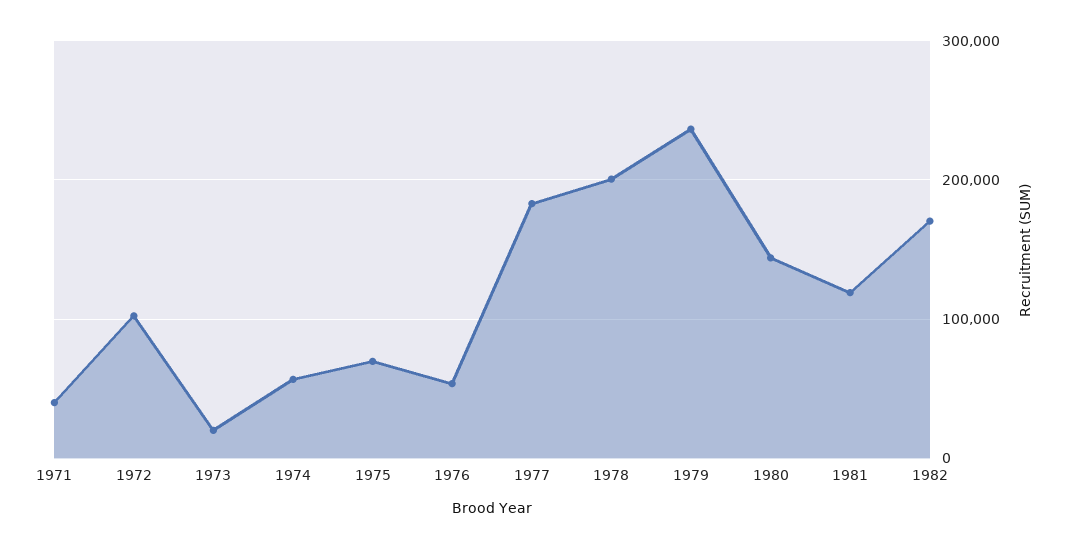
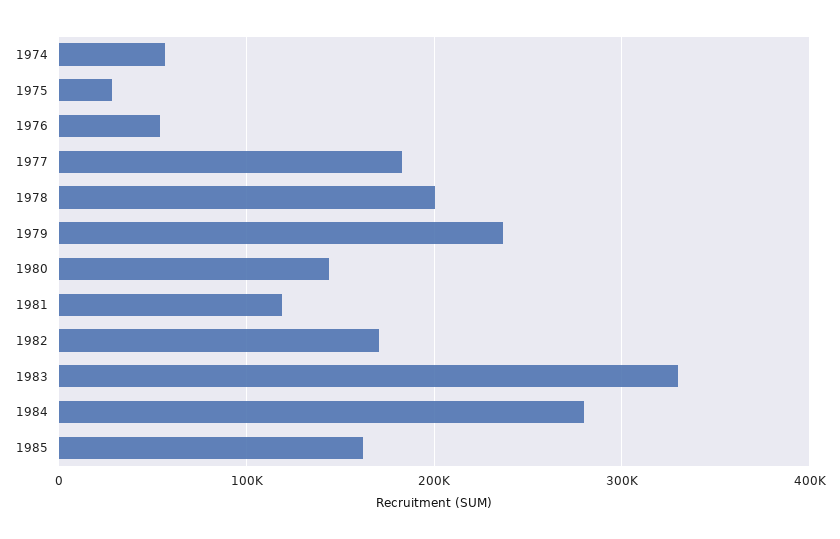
1971: 40000 -> none
1972: 100000 -> none
1973: 20000 -> none
1975: 70000 -> 30000
1983: none -> 330000
1984: none -> 280000
1985: none -> 160000

